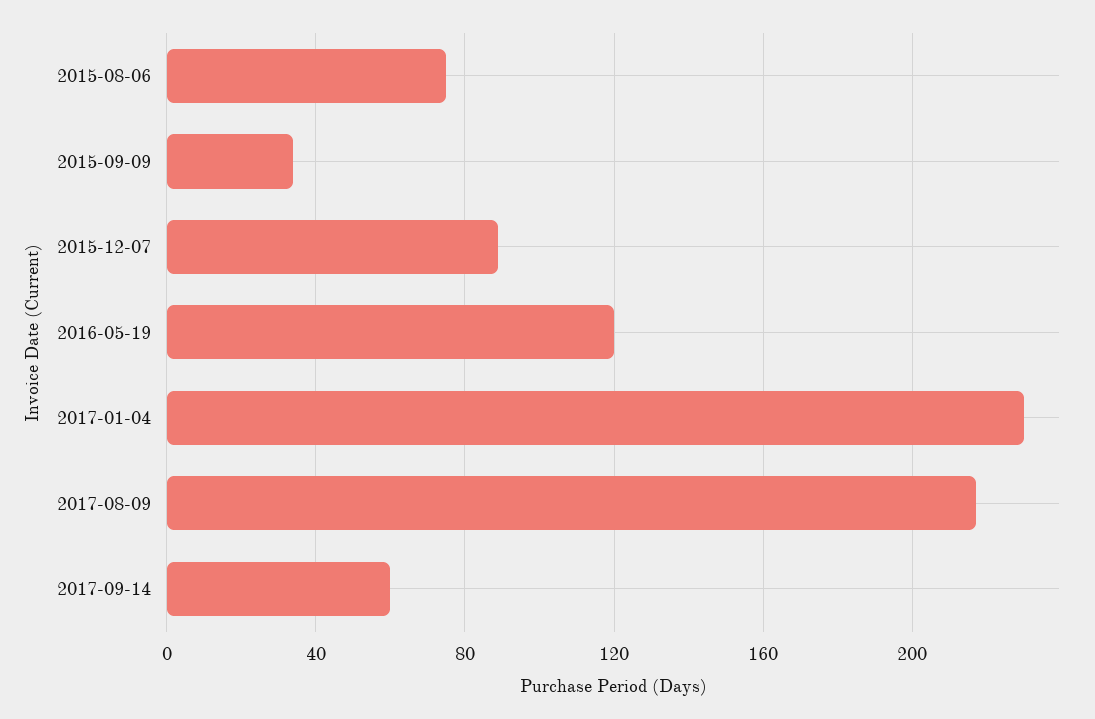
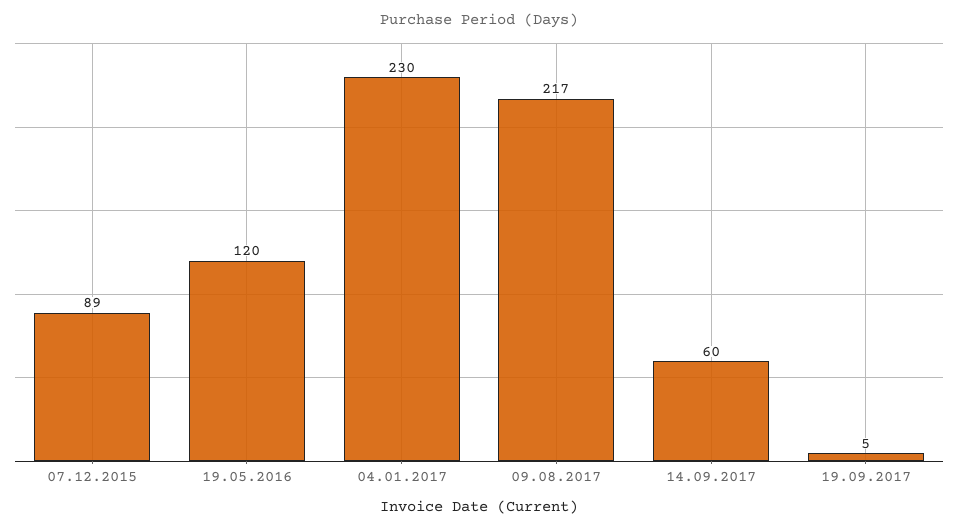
2015-08-06: 75 -> none
2015-09-09: 35 -> none
19.09.2017: none -> 5

